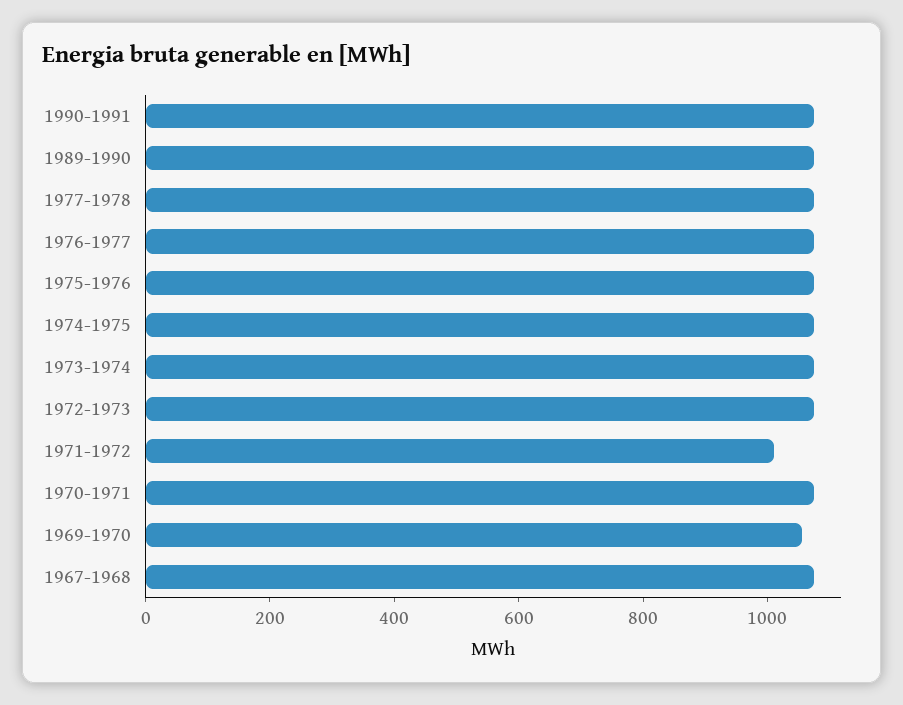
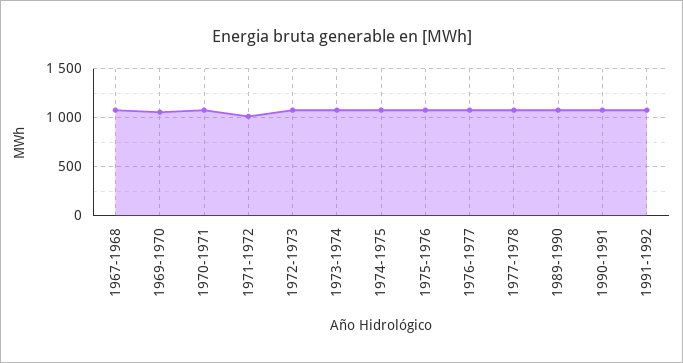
1991-1992: none -> 1100

